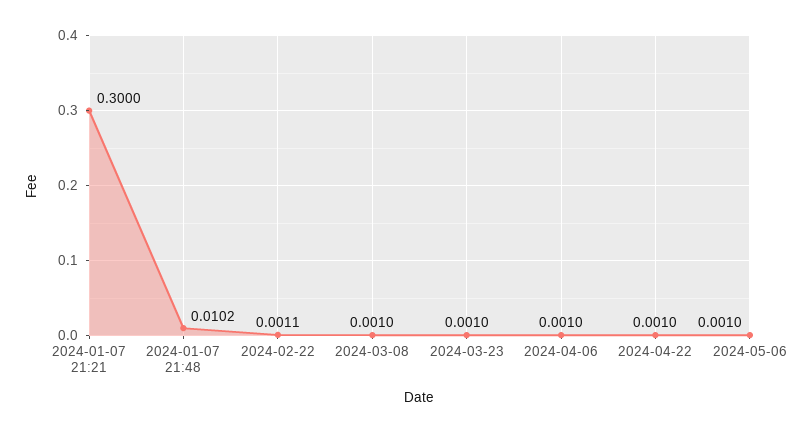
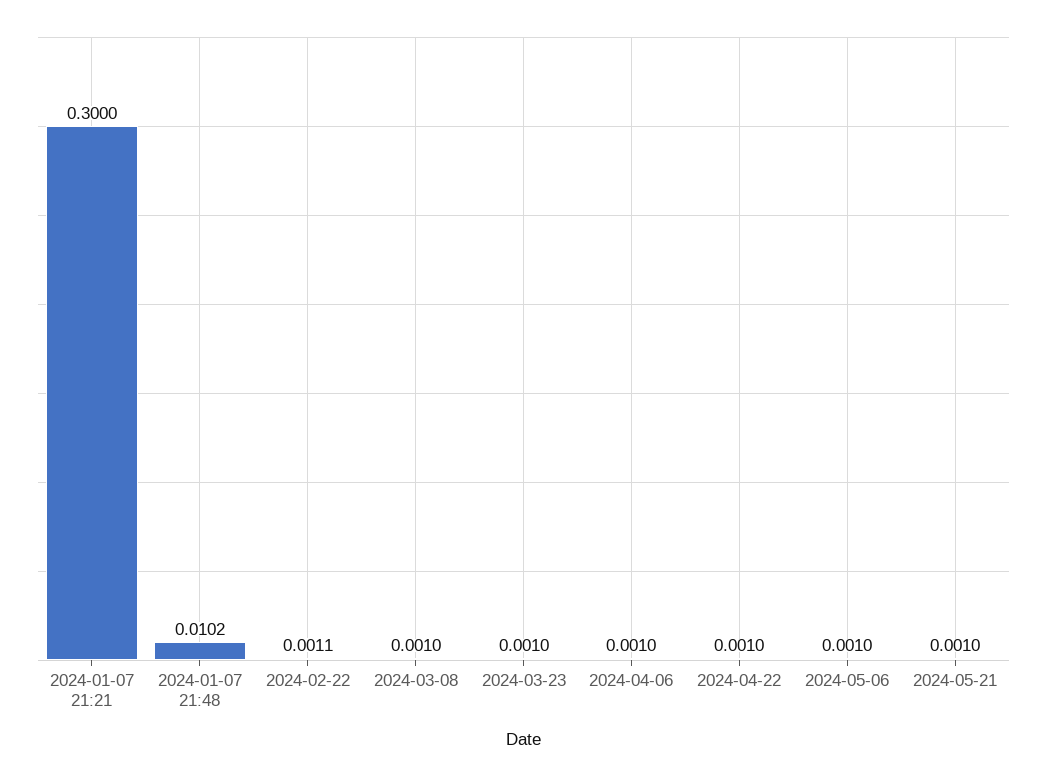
2024-05-21: none -> 0.001

